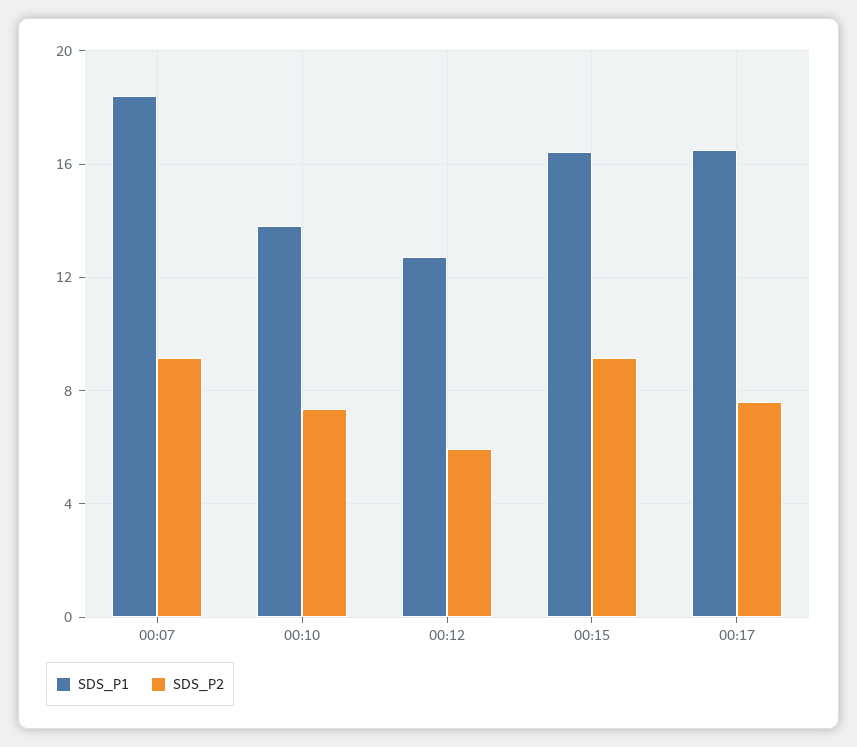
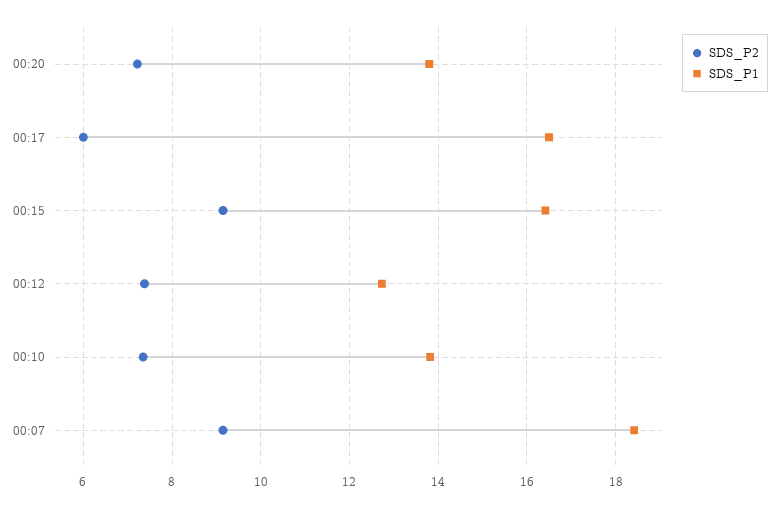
SDS_P2, 00:12: 6 -> 7.4
SDS_P2, 00:17: 7.5 -> 6
SDS_P2, 00:20: none -> 7.2
SDS_P1, 00:20: none -> 13.8

